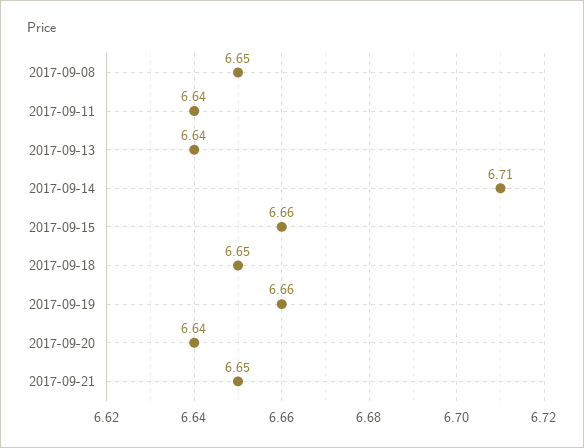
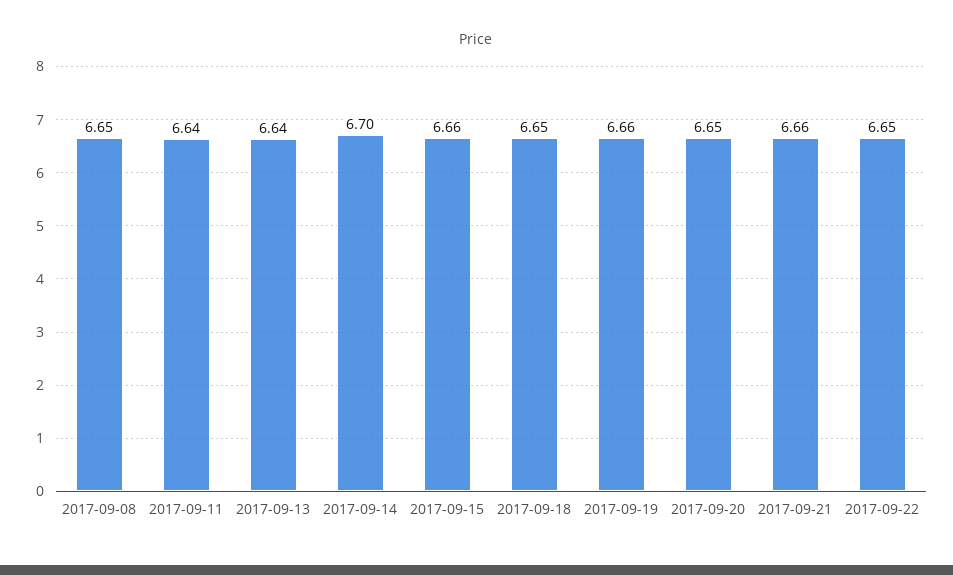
2017-09-14: 6.71 -> 6.7
2017-09-20: 6.64 -> 6.65
2017-09-21: 6.65 -> 6.66
2017-09-22: none -> 6.65

